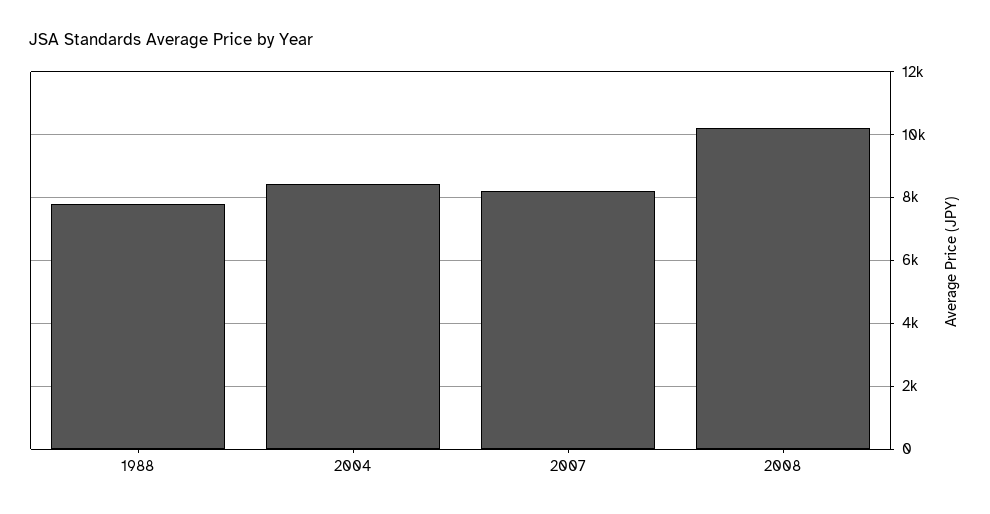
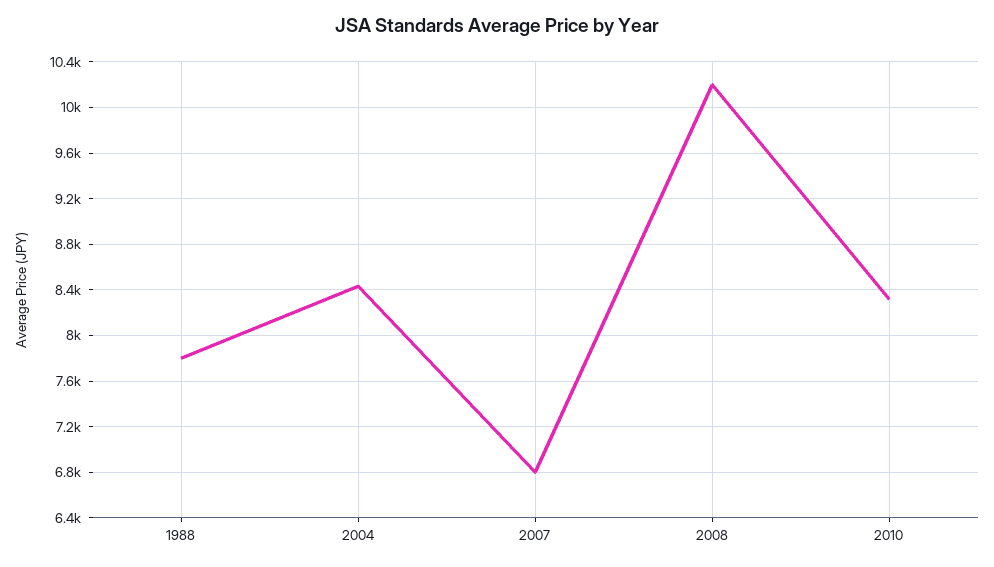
2007: 8200 -> 6800
2010: none -> 8300

